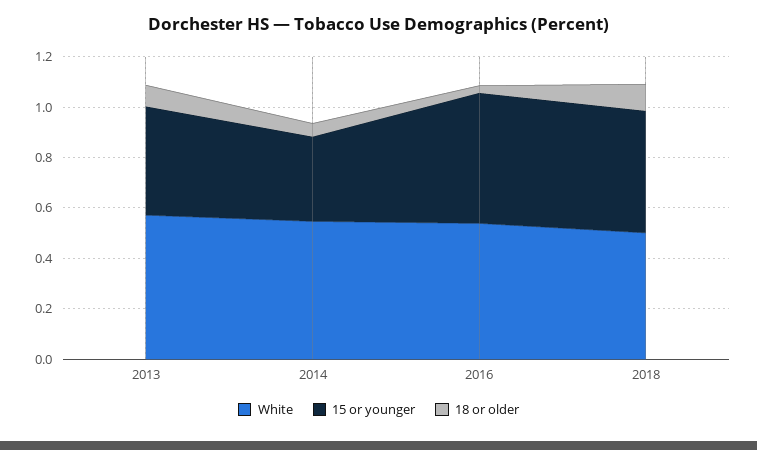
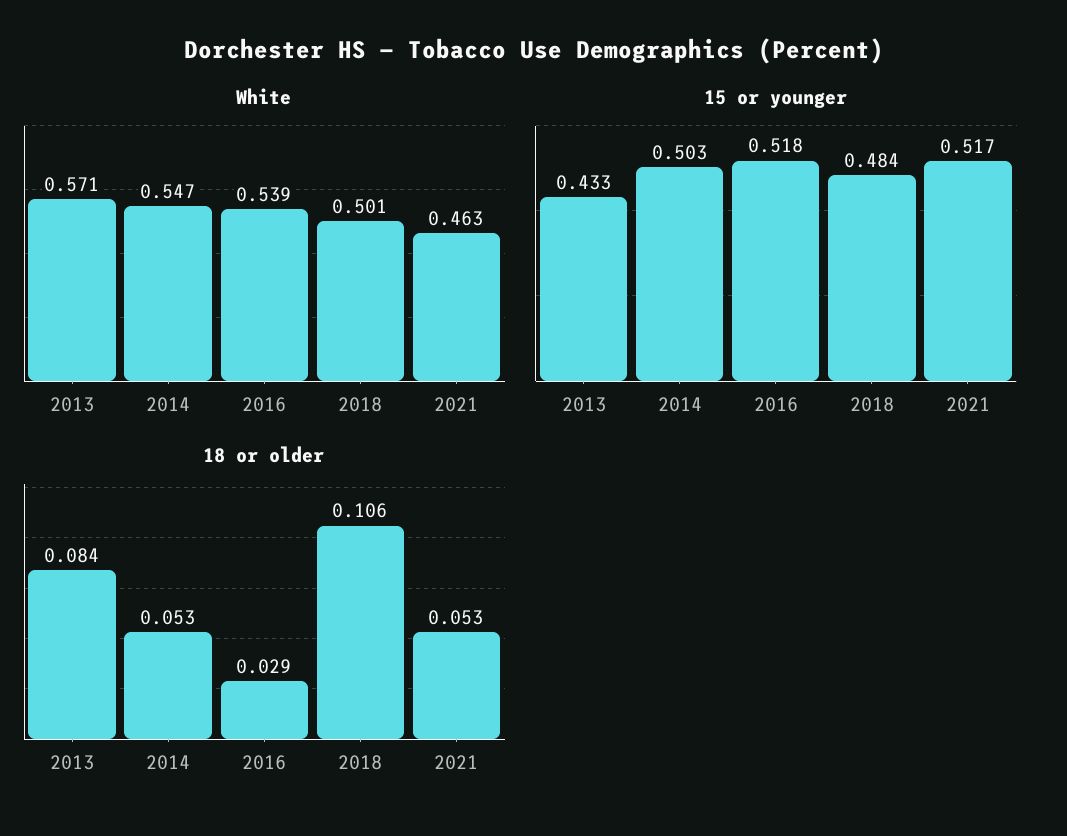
15 or younger, 2014: 0.35 -> 0.503
White, 2021: none -> 0.463
15 or younger, 2021: none -> 0.517
18 or older, 2021: none -> 0.053

